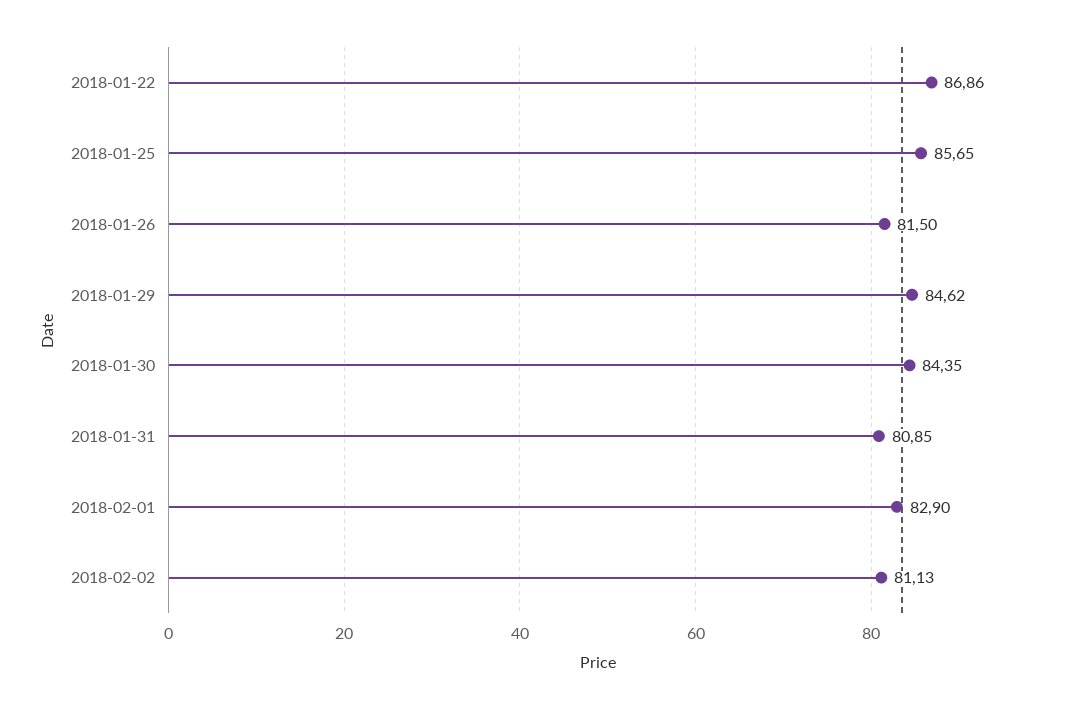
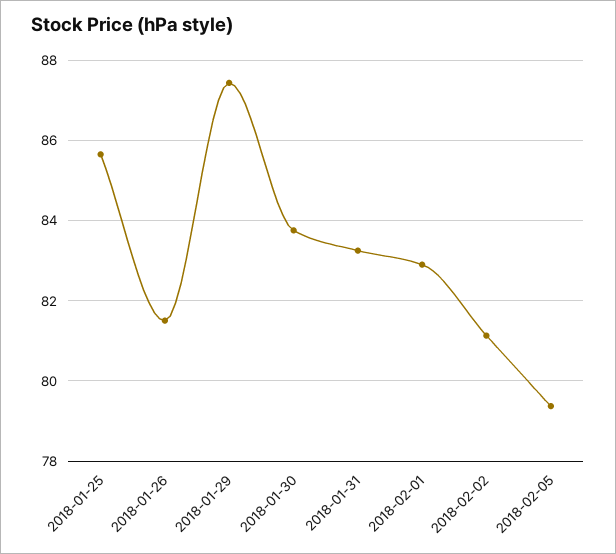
2018-01-22: 86.86 -> none
2018-01-29: 84.62 -> 87.4
2018-01-30: 84.35 -> 83.8
2018-01-31: 80.85 -> 83.2
2018-02-05: none -> 79.4

